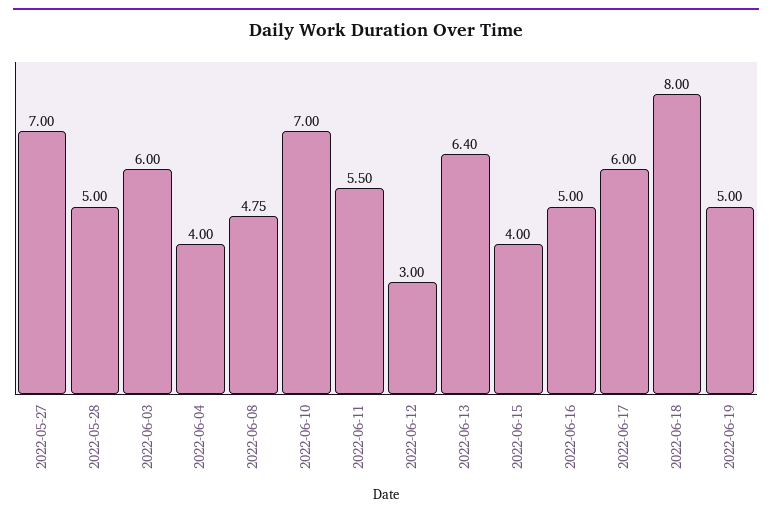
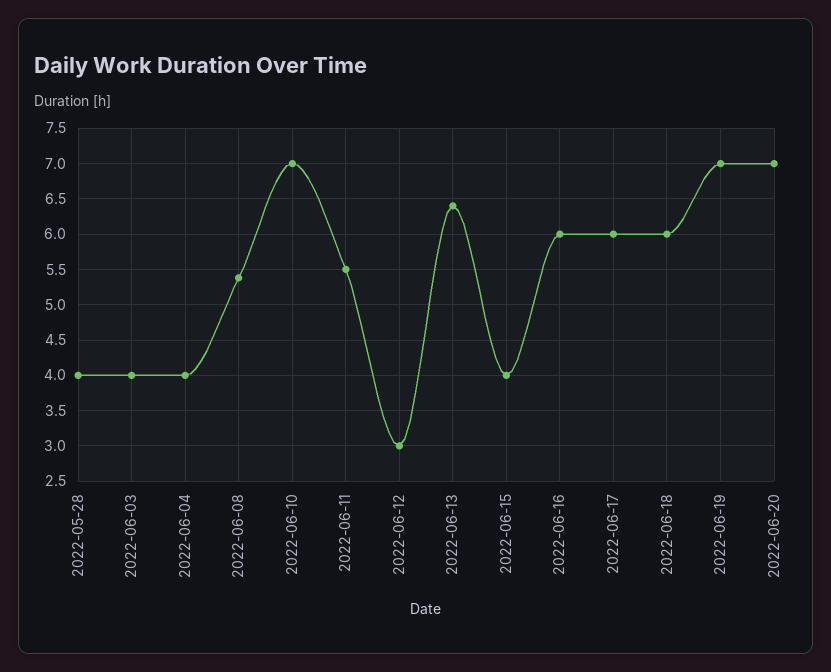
2022-05-27: 7 -> none
2022-05-28: 5 -> 4
2022-06-03: 6 -> 4
2022-06-08: 4.75 -> 5.4
2022-06-16: 5 -> 6
2022-06-18: 8 -> 6
2022-06-19: 5 -> 7
2022-06-20: none -> 7

